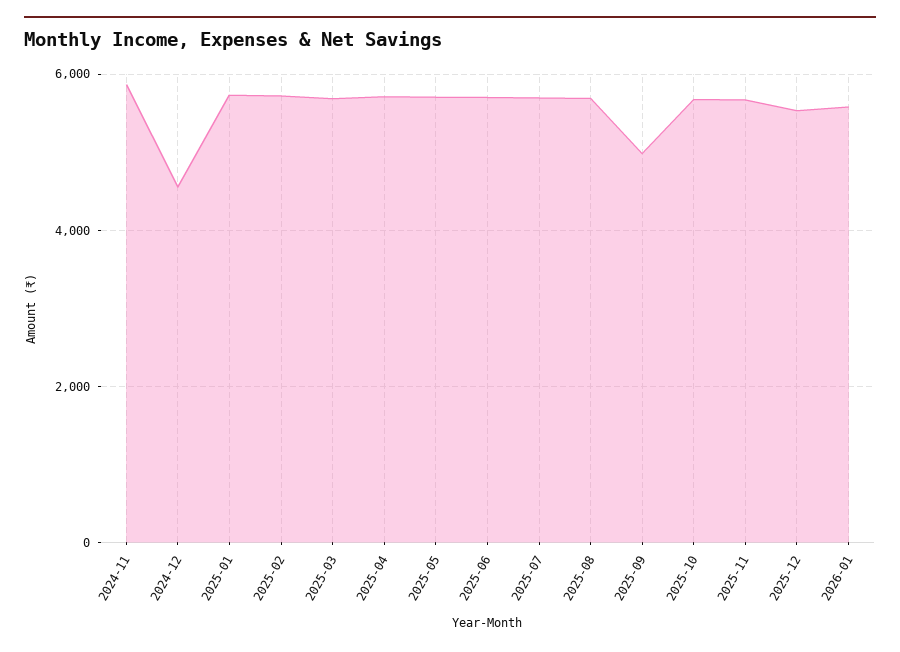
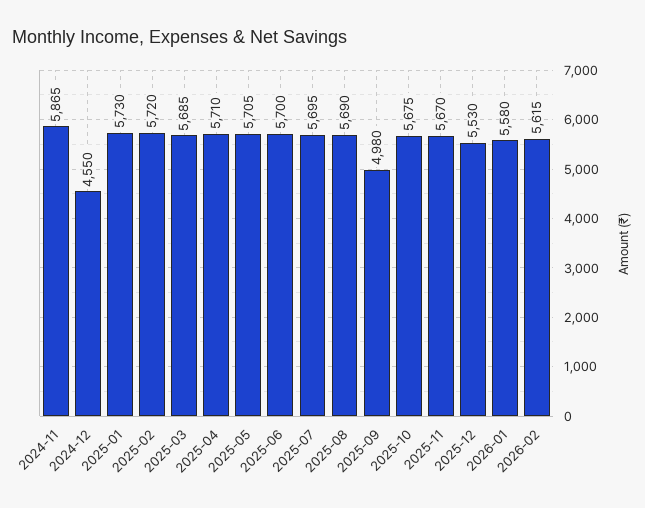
2026-02: none -> 5615

